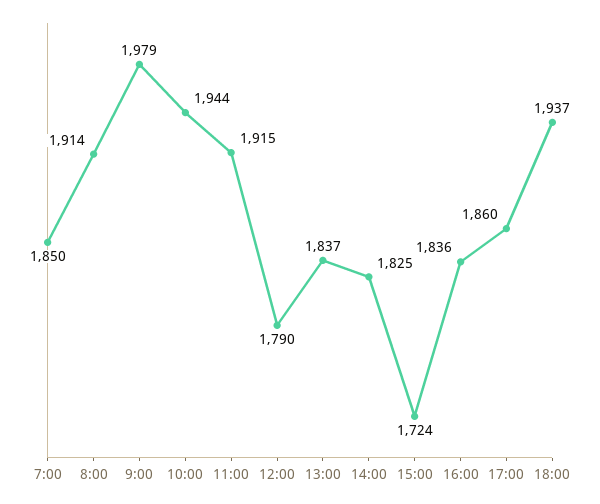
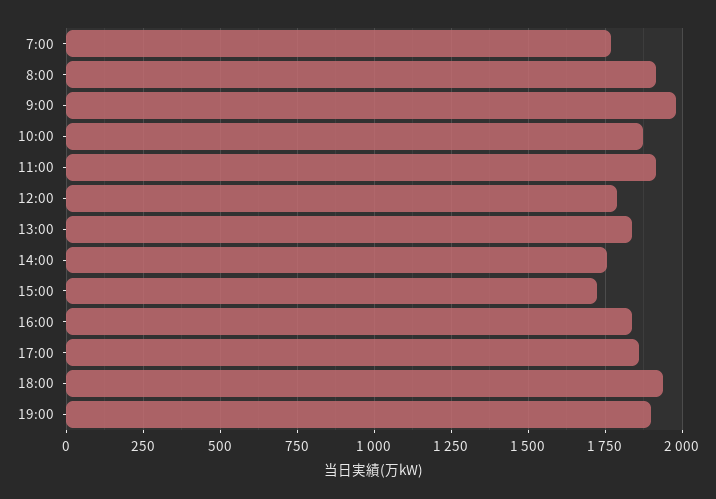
7:00: 1850 -> 1775
10:00: 1944 -> 1875
14:00: 1825 -> 1750
19:00: none -> 1900

